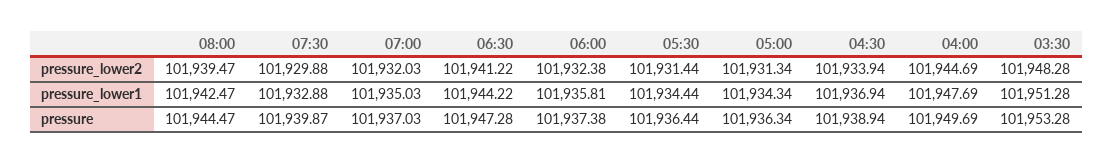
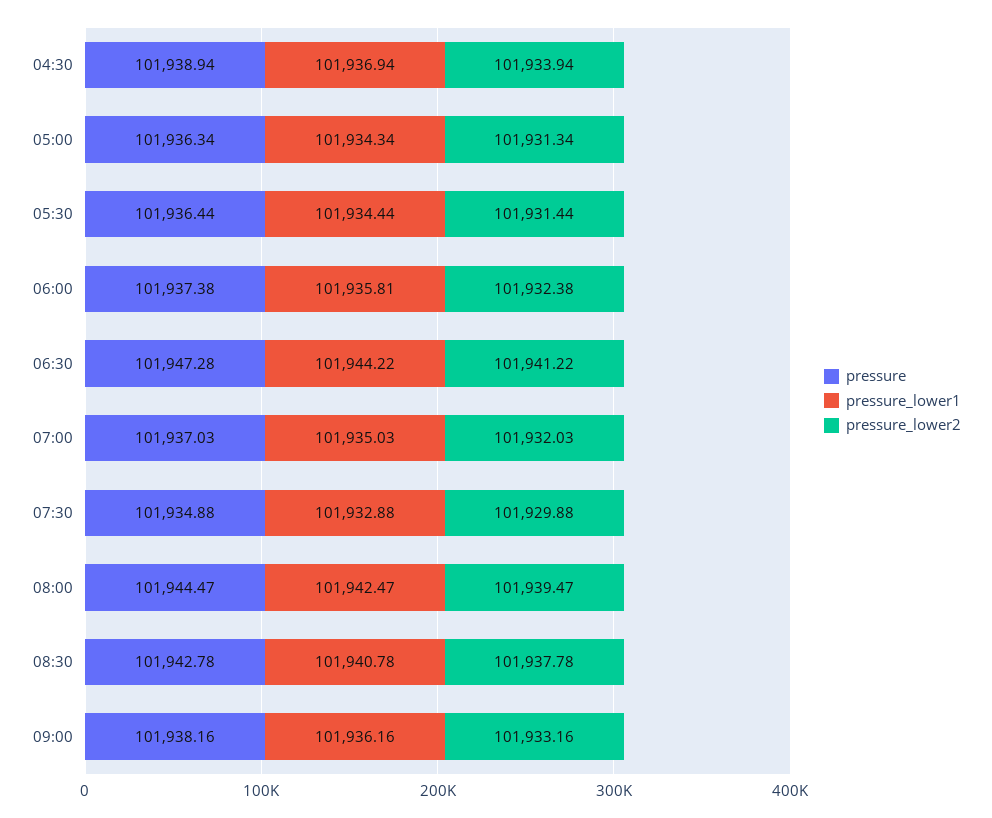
pressure_lower2, 04:00: 101944.69 -> none
pressure_lower2, 03:30: 101948.28 -> none
pressure_lower1, 04:00: 101947.69 -> none
pressure_lower1, 03:30: 101951.28 -> none
pressure, 07:30: 101939.87 -> 101934.88
pressure, 04:00: 101949.69 -> none
pressure, 03:30: 101953.28 -> none
pressure, 08:30: none -> 101942.78
pressure_lower1, 08:30: none -> 101940.78
pressure_lower2, 08:30: none -> 101937.78
pressure, 09:00: none -> 101938.16
pressure_lower1, 09:00: none -> 101936.16
pressure_lower2, 09:00: none -> 101933.16

